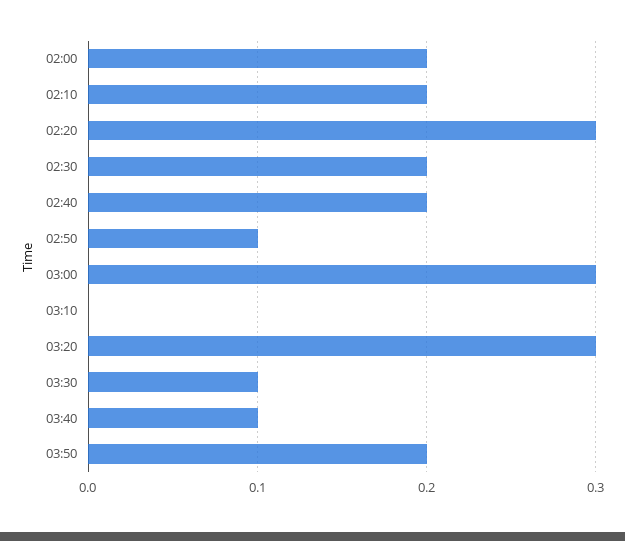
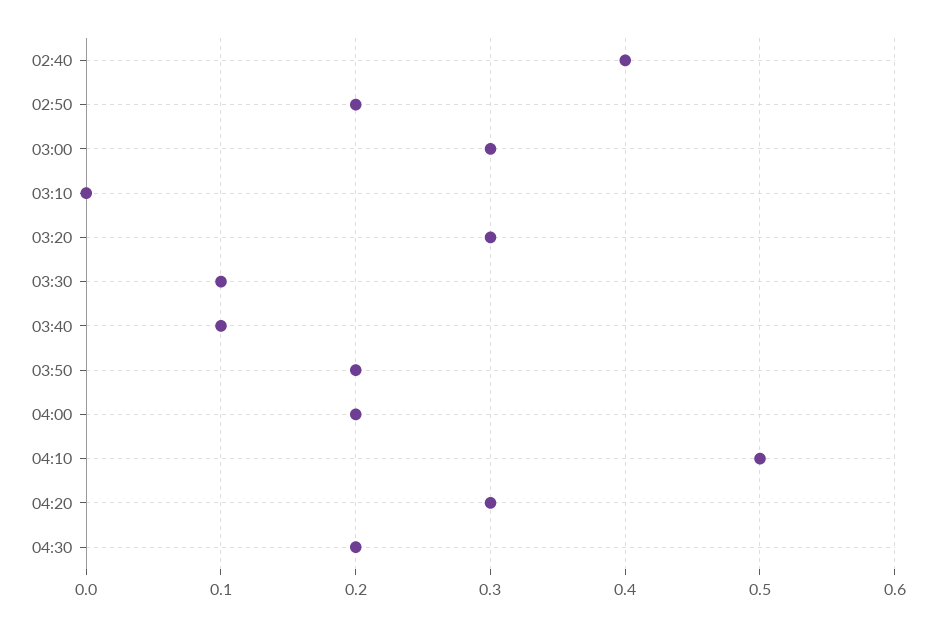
02:00: 0.2 -> none
02:10: 0.2 -> none
02:20: 0.3 -> none
02:30: 0.2 -> none
02:40: 0.2 -> 0.4
02:50: 0.1 -> 0.2
04:00: none -> 0.2
04:10: none -> 0.5
04:20: none -> 0.3
04:30: none -> 0.2

